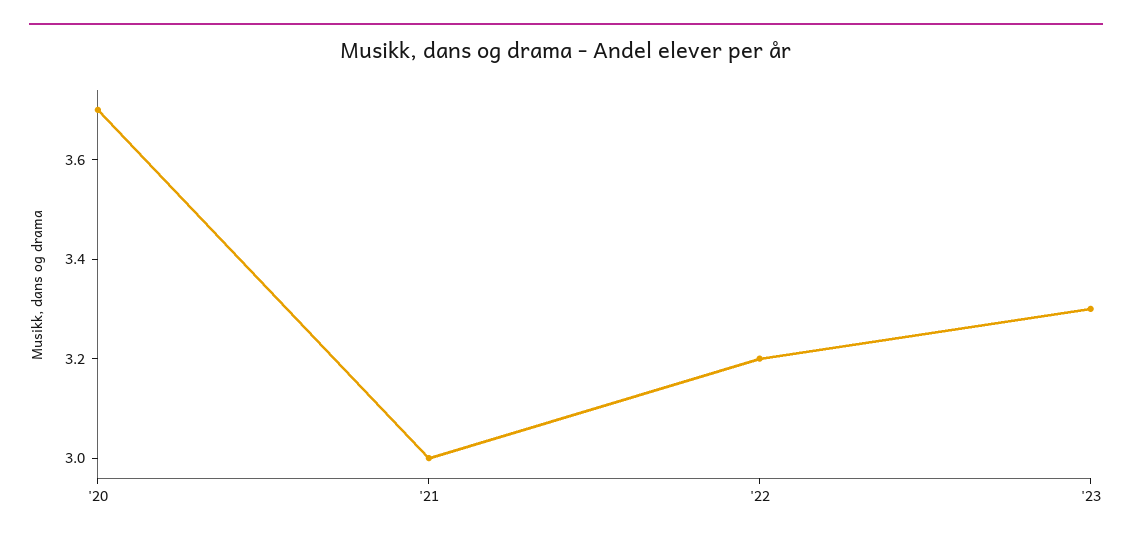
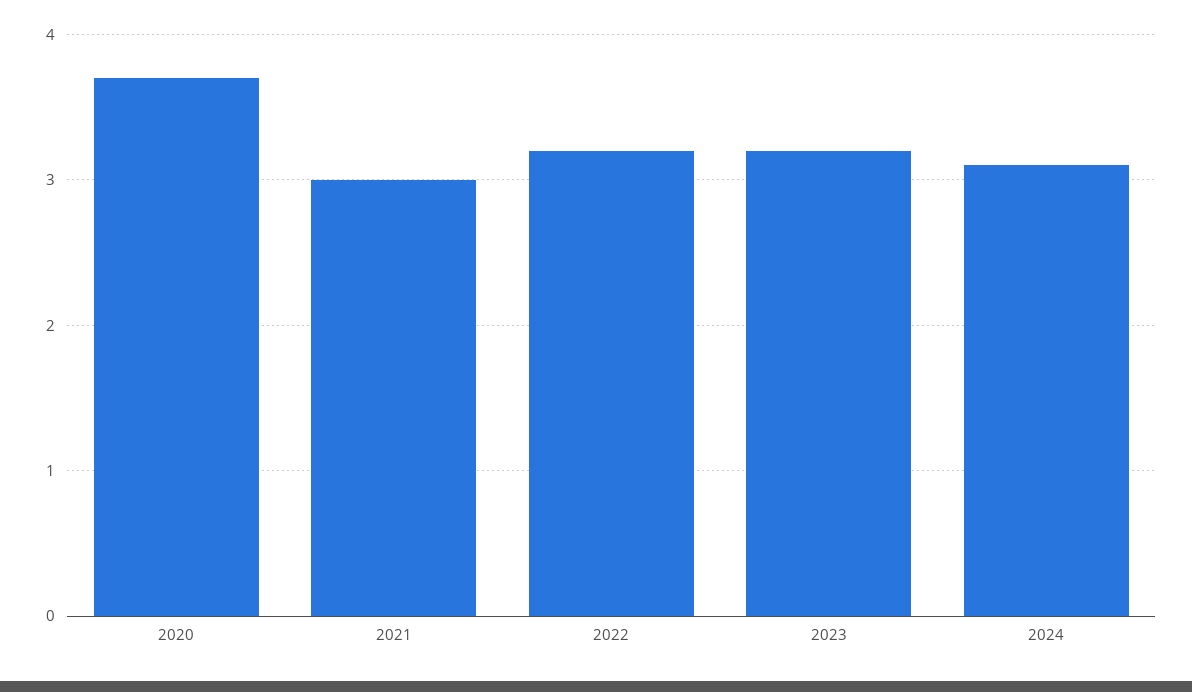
'23: 3.3 -> 3.2
2024: none -> 3.1

